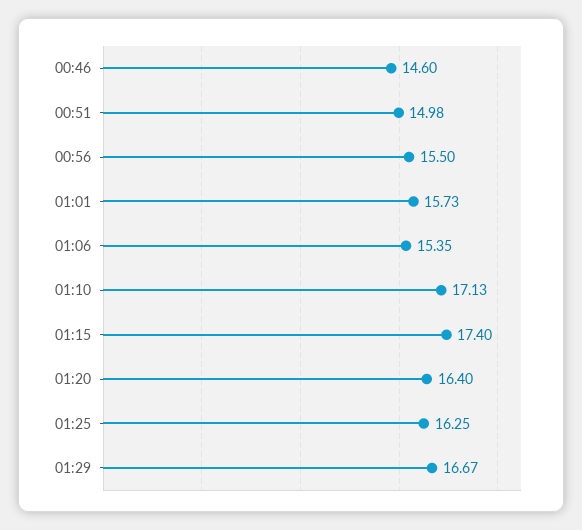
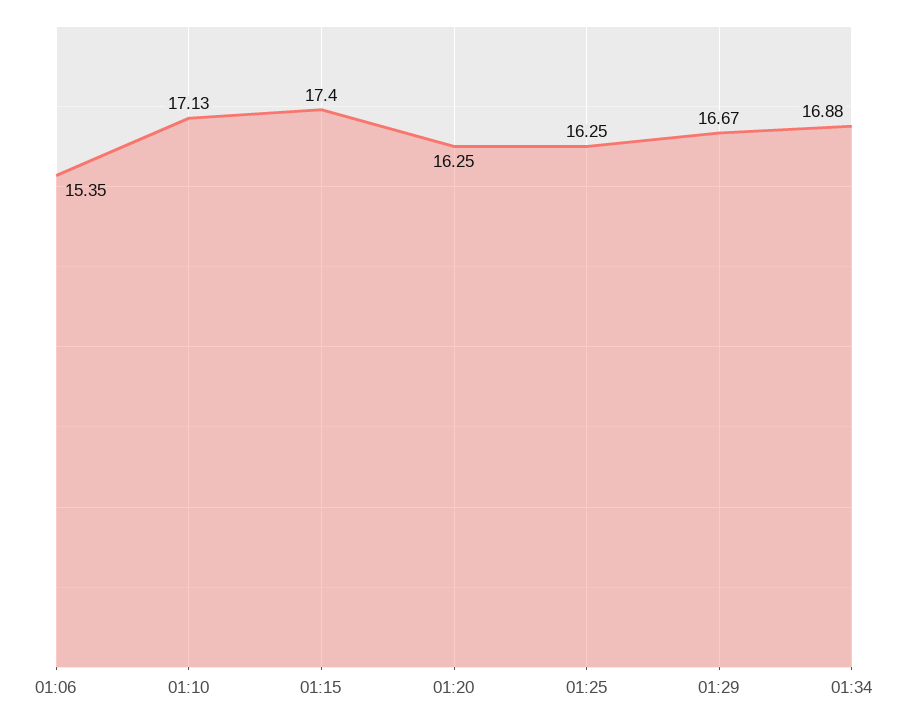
00:46: 14.6 -> none
00:51: 14.98 -> none
00:56: 15.5 -> none
01:01: 15.73 -> none
01:20: 16.4 -> 16.25
01:34: none -> 16.88

